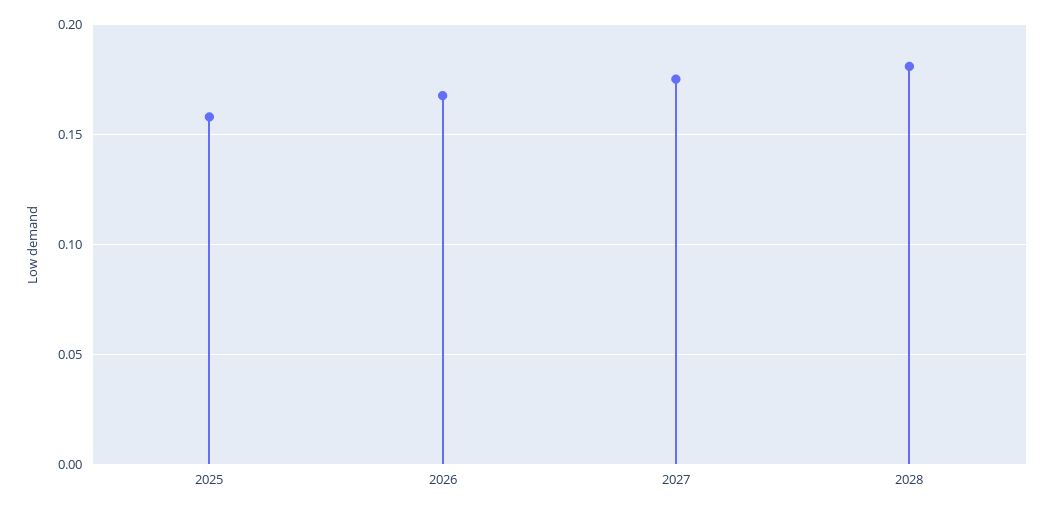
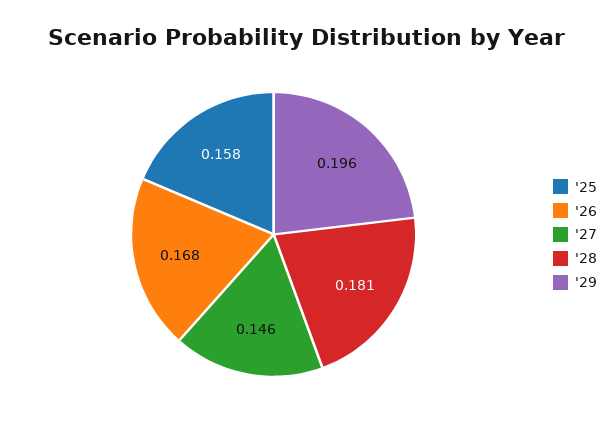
2027: 0.175 -> 0.146
'29: none -> 0.196

